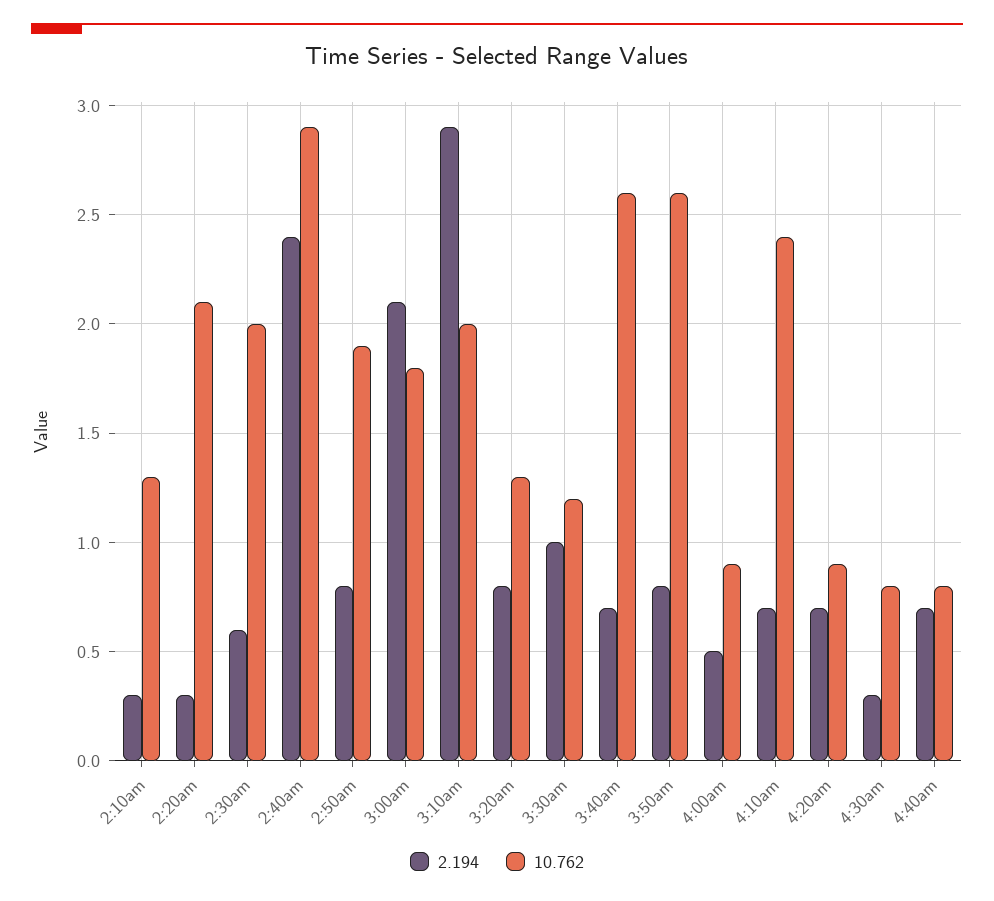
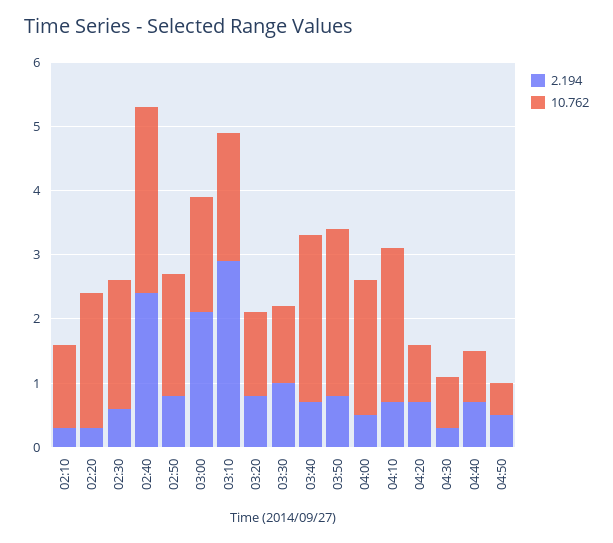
10.762, 4:00am: 0.9 -> 2
2.194, 04:50: none -> 0.5
10.762, 04:50: none -> 0.5

